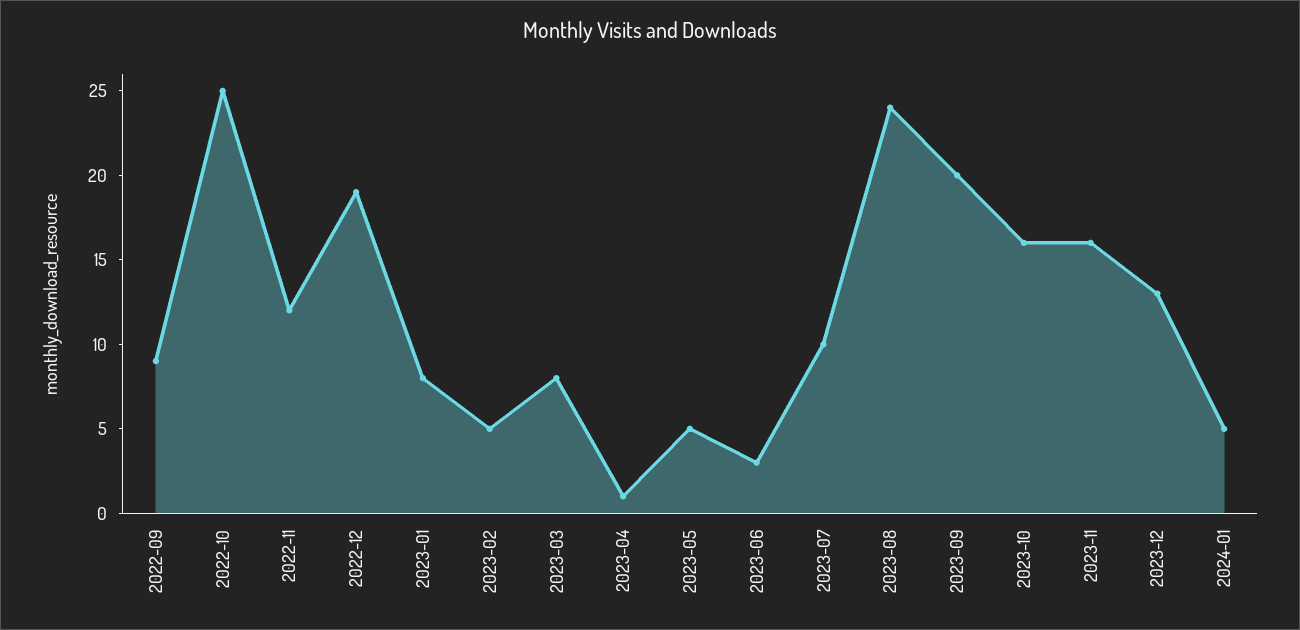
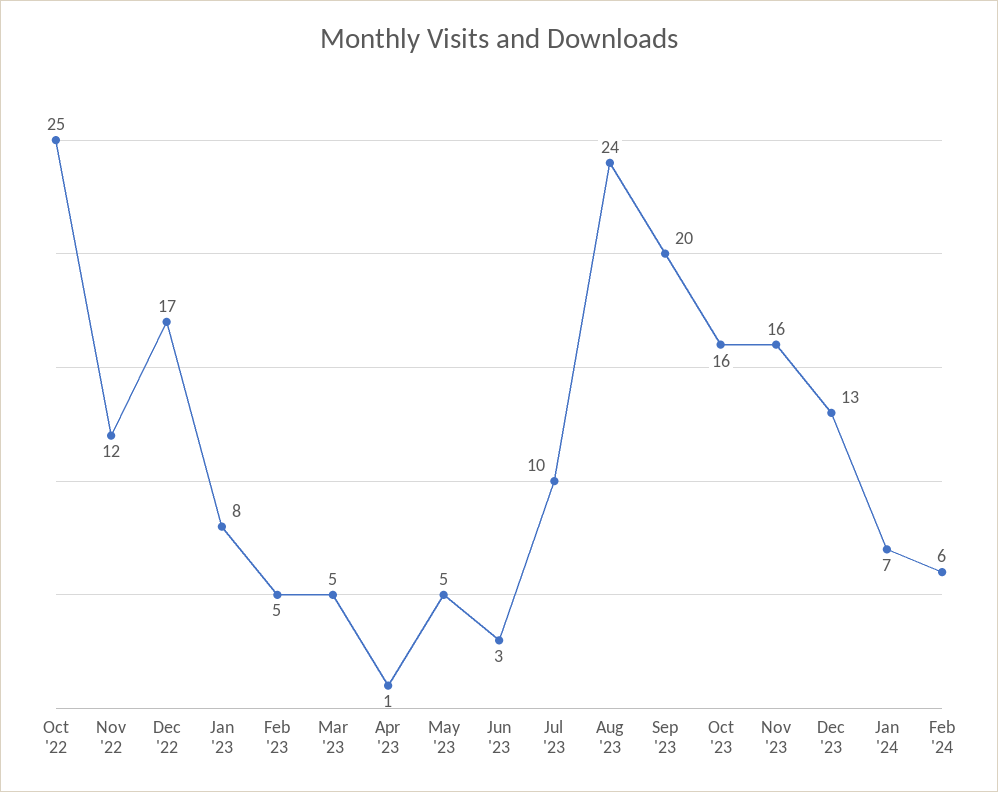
2022-09: 9 -> none
2022-12: 19 -> 17
2023-03: 8 -> 5
2024-01: 5 -> 7
Feb '24: none -> 6

